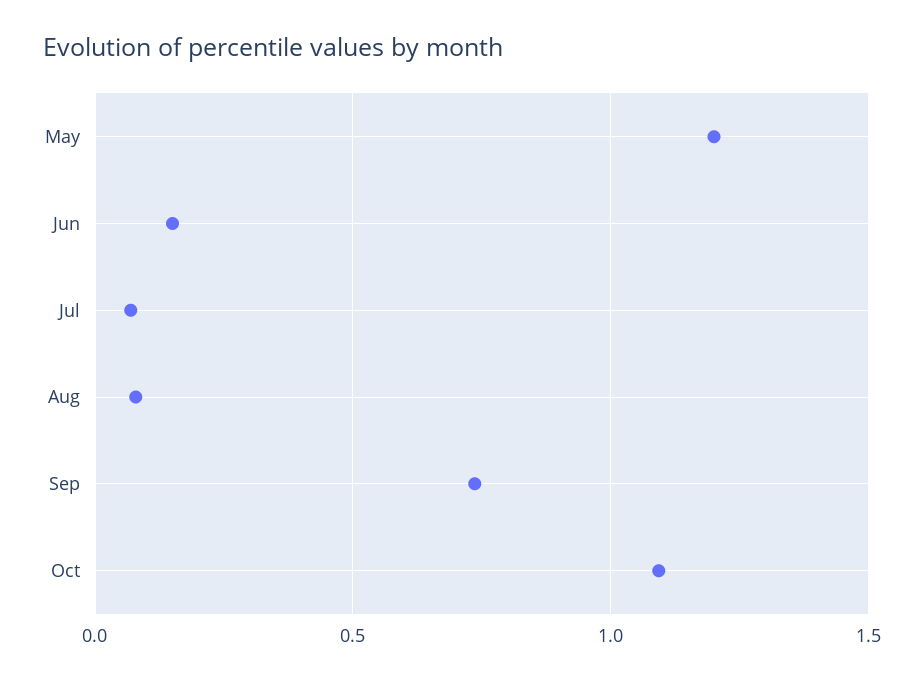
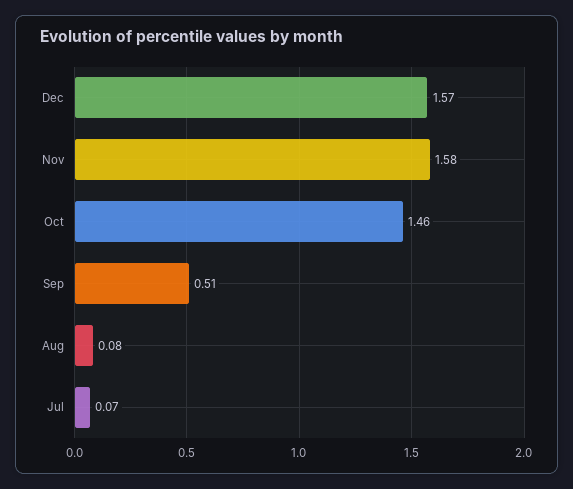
May: 1.2 -> none
Jun: 0.15 -> none
Sep: 0.75 -> 0.51
Oct: 1.1 -> 1.46
Dec: none -> 1.57
Nov: none -> 1.58

